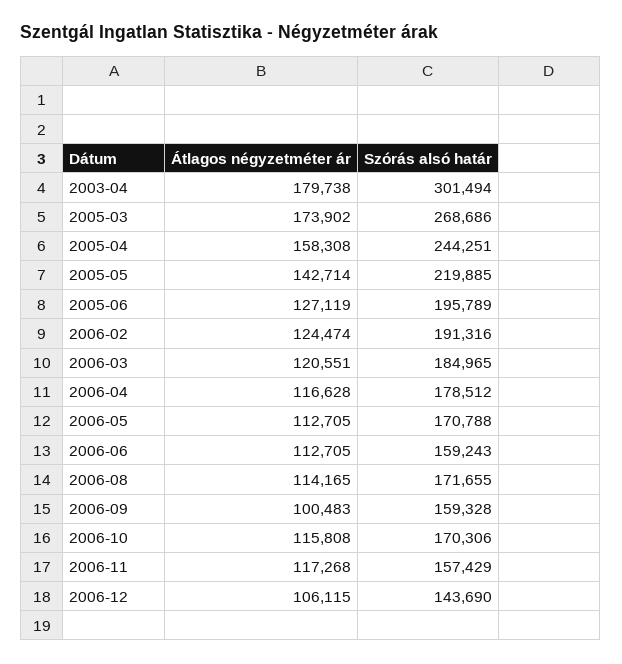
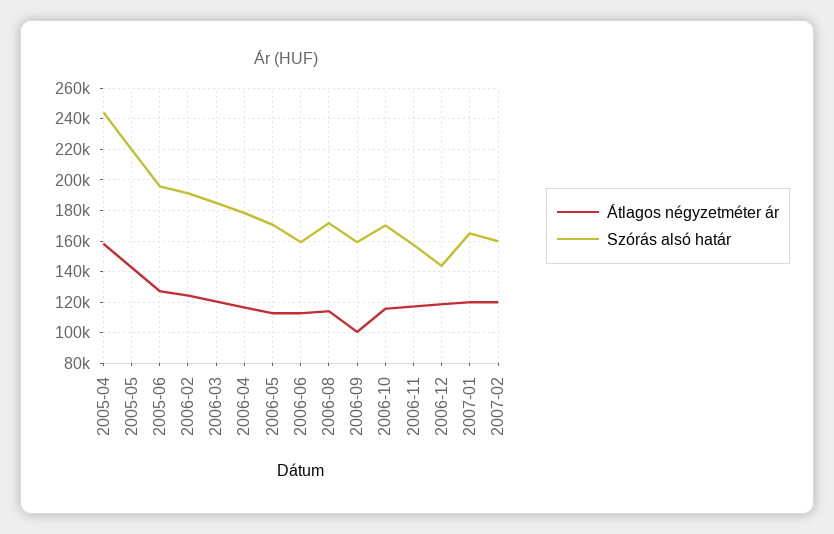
Átlagos négyzetméter ár, 2003-04: 179738 -> none
Szórás alsó határ, 2003-04: 301494 -> none
Átlagos négyzetméter ár, 2005-03: 173902 -> none
Szórás alsó határ, 2005-03: 268686 -> none
Átlagos négyzetméter ár, 2006-12: 106115 -> 120000
Átlagos négyzetméter ár, 2007-01: none -> 120000
Szórás alsó határ, 2007-01: none -> 165000
Átlagos négyzetméter ár, 2007-02: none -> 120000
Szórás alsó határ, 2007-02: none -> 160000

